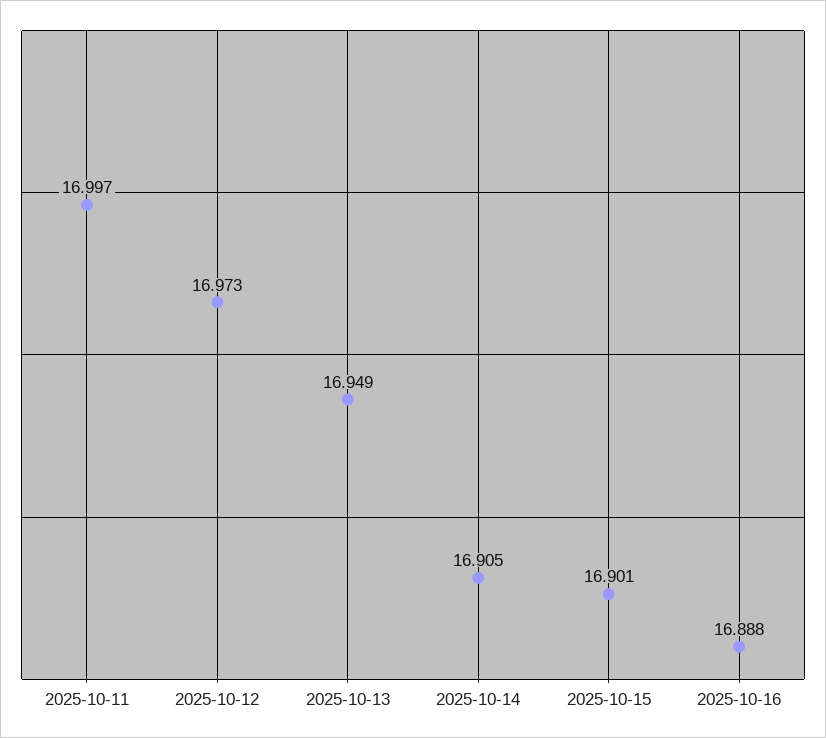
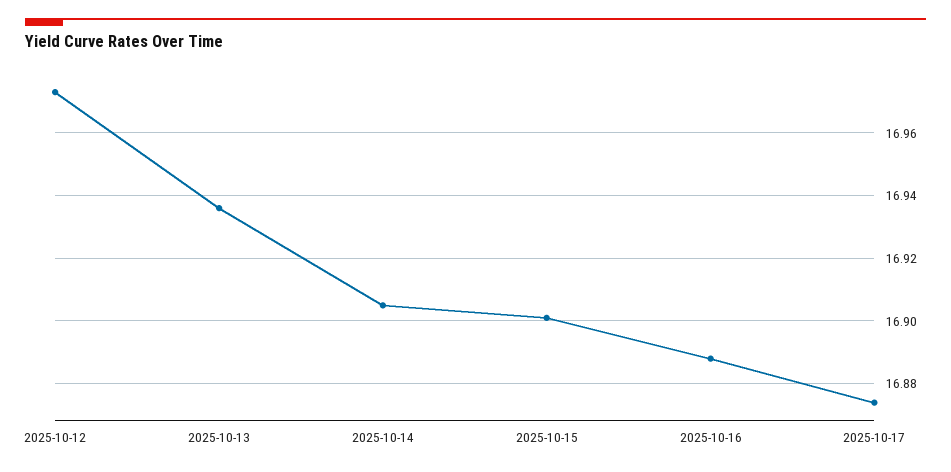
2025-10-11: 16.997 -> none
2025-10-13: 16.949 -> 16.935
2025-10-17: none -> 16.875

